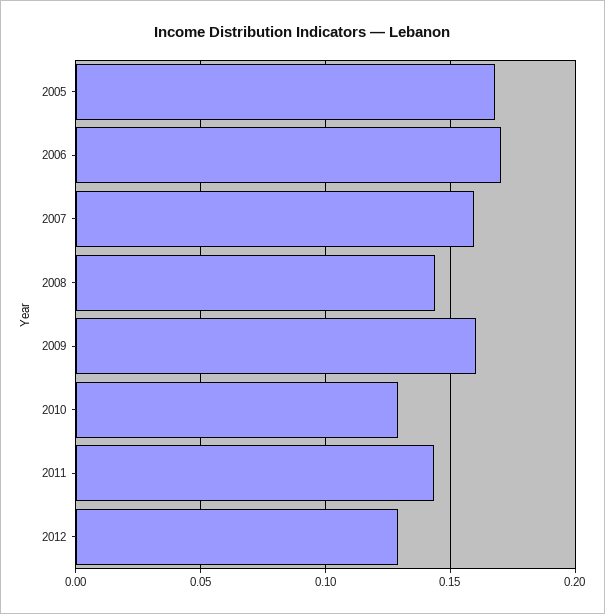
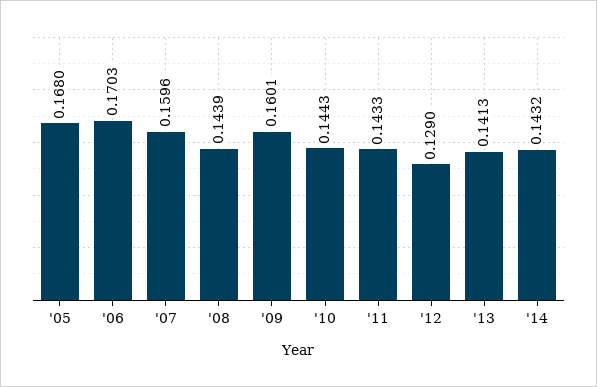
2010: 0.13 -> 0.1443
'13: none -> 0.1413
'14: none -> 0.1432

